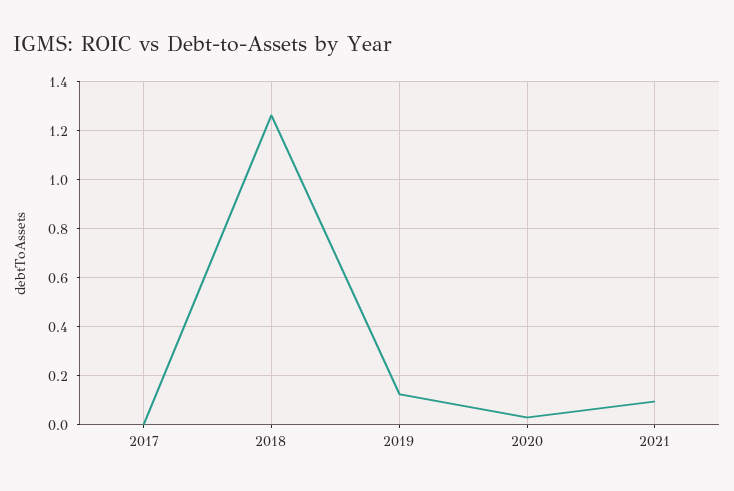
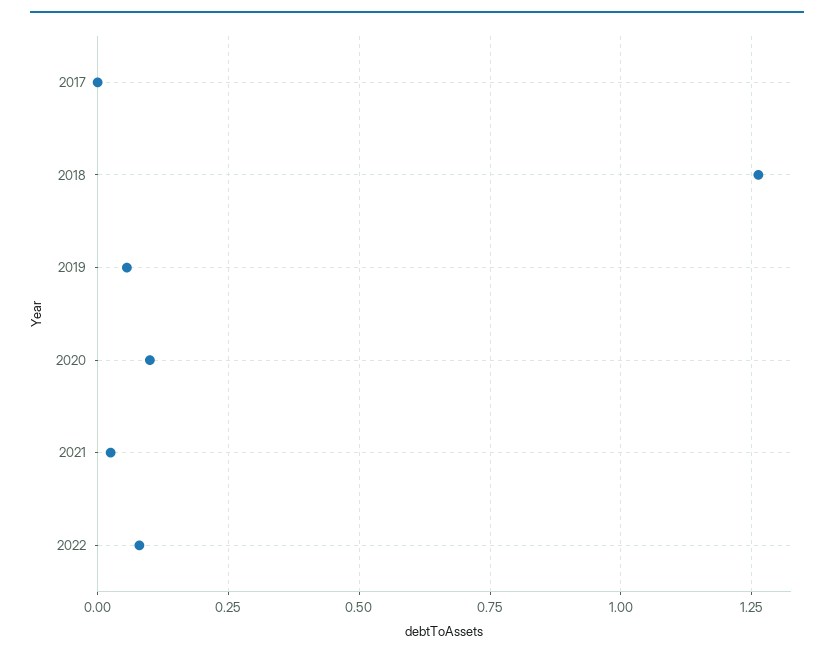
2019: 0.125 -> 0.05
2020: 0.025 -> 0.1
2021: 0.1 -> 0.025
2022: none -> 0.075

